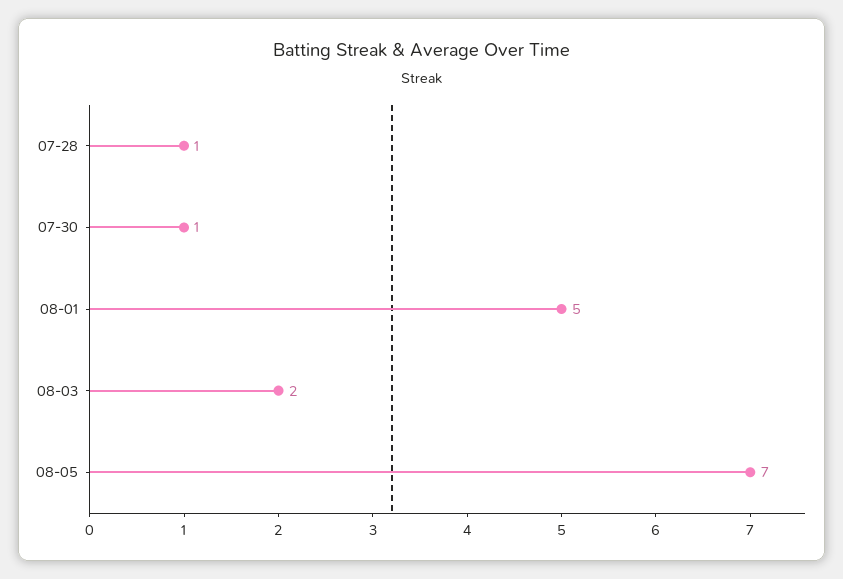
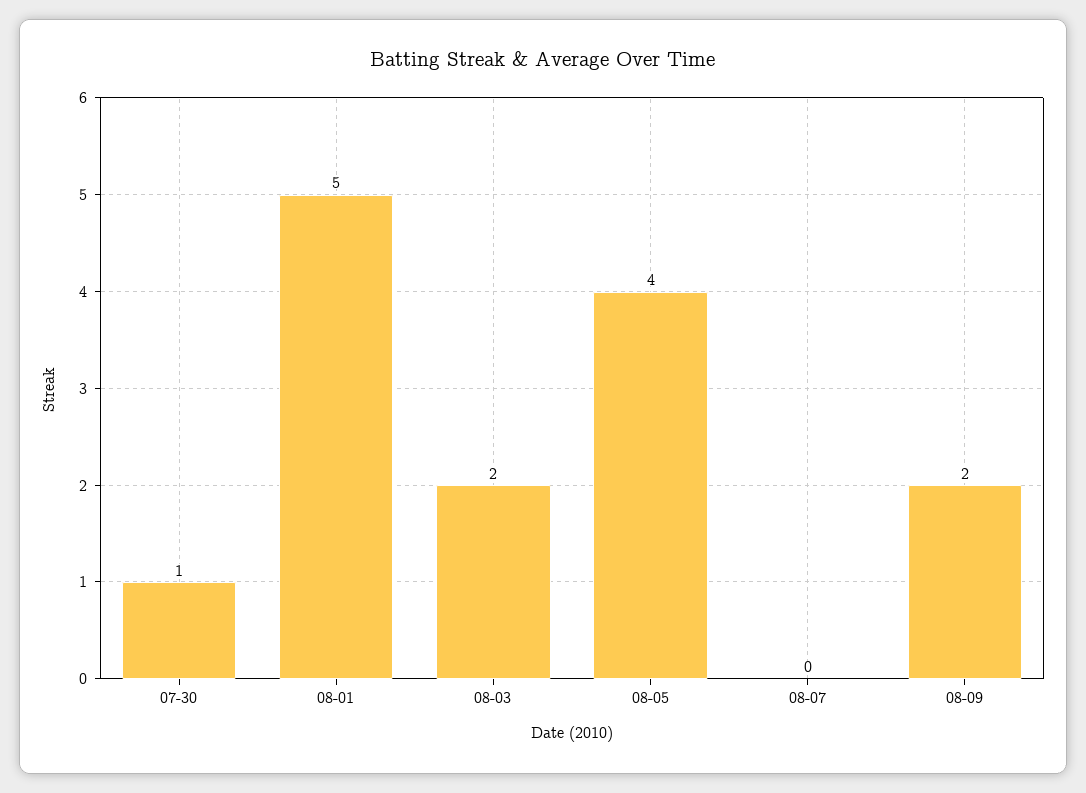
07-28: 1 -> none
08-05: 7 -> 4
08-07: none -> 0
08-09: none -> 2

